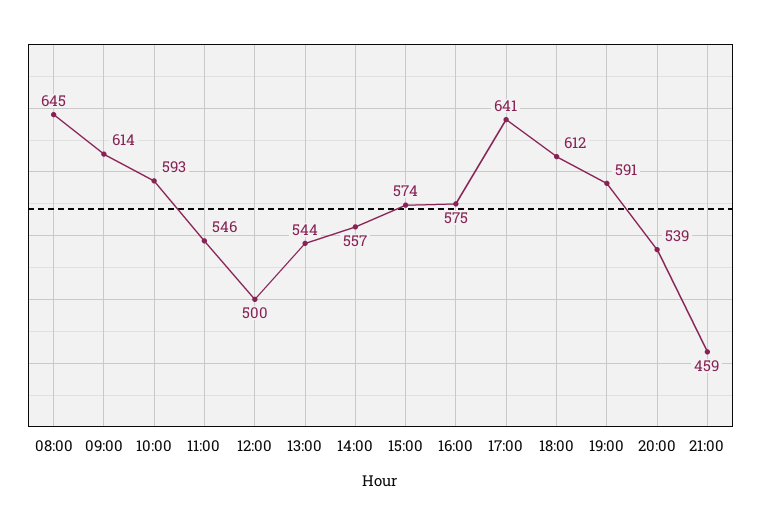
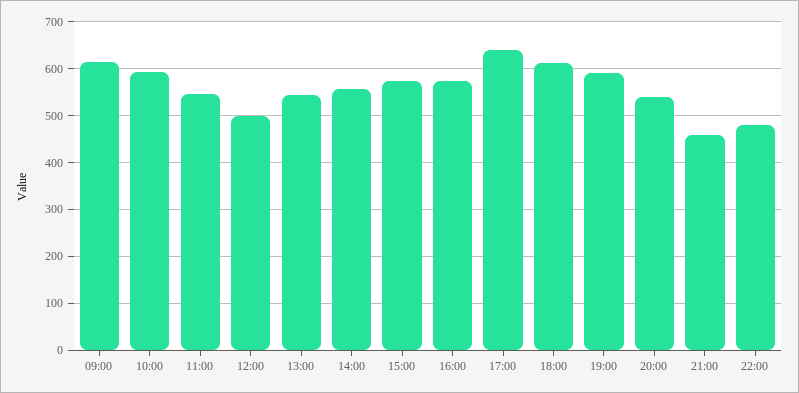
08:00: 645 -> none
22:00: none -> 480

